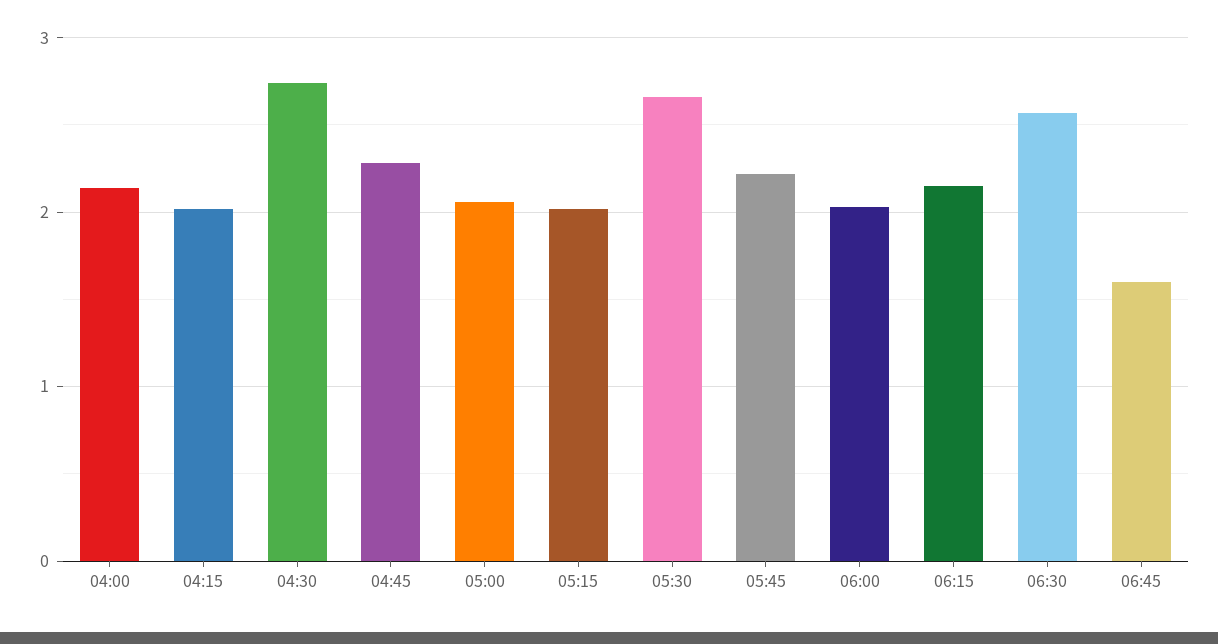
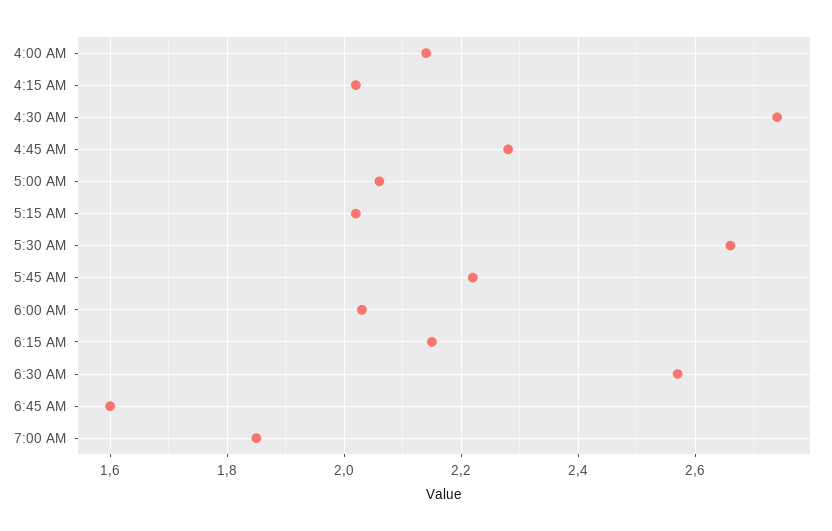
7:00 AM: none -> 1.85

